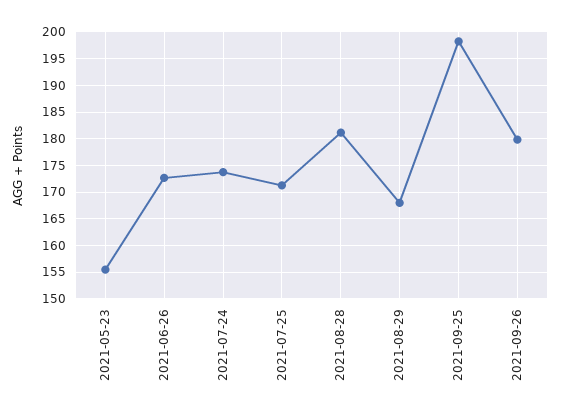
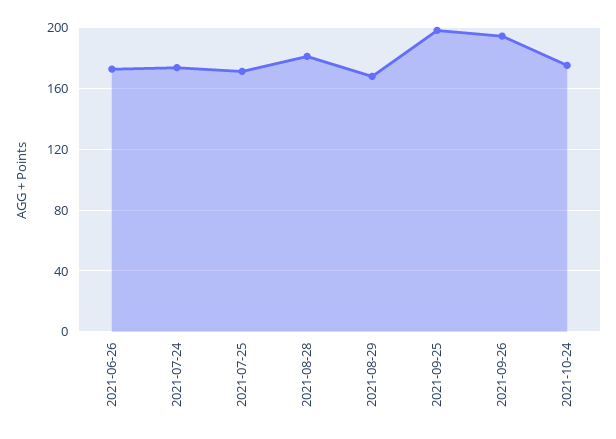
2021-05-23: 155 -> none
2021-09-26: 180 -> 195
2021-10-24: none -> 175

